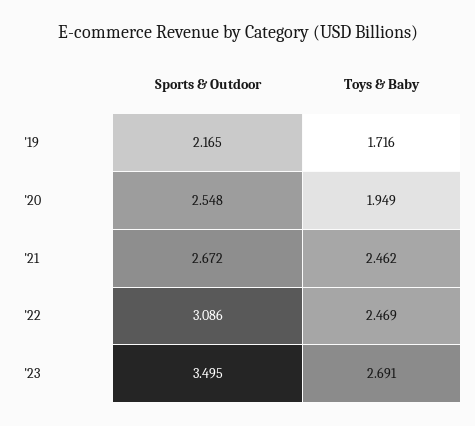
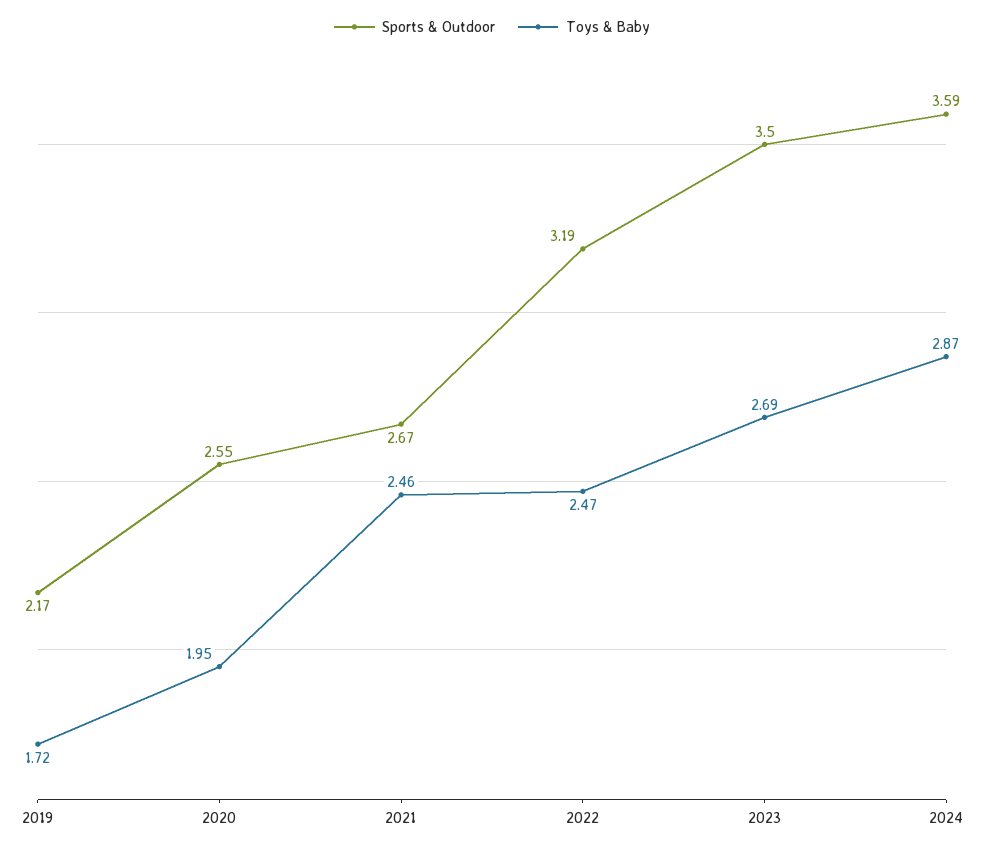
Sports & Outdoor, '22: 3.086 -> 3.19
Sports & Outdoor, 2024: none -> 3.59
Toys & Baby, 2024: none -> 2.87

